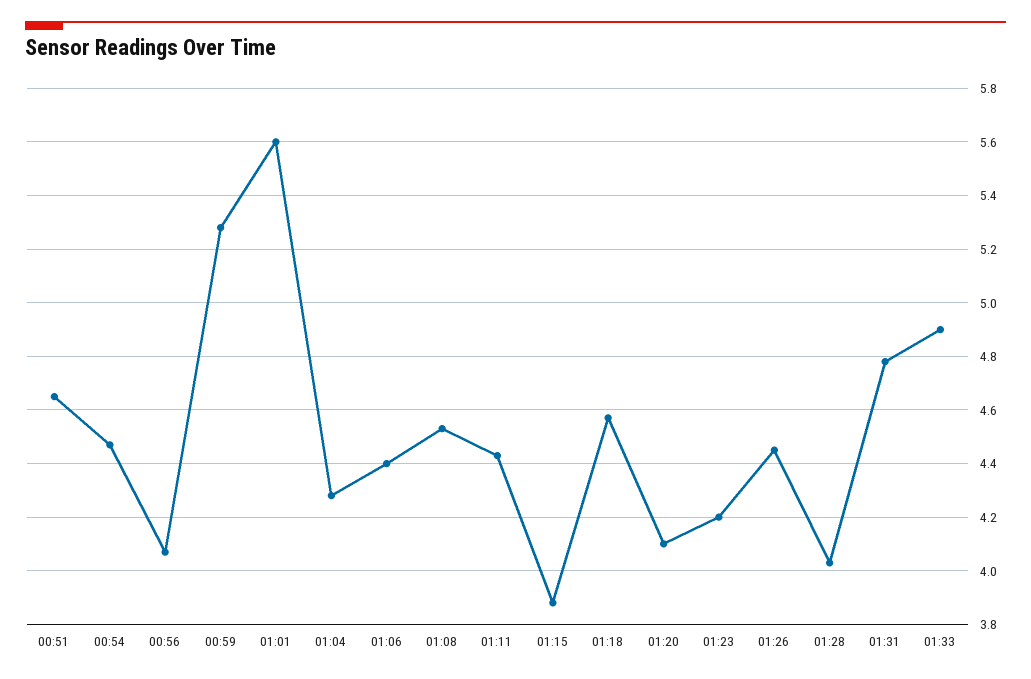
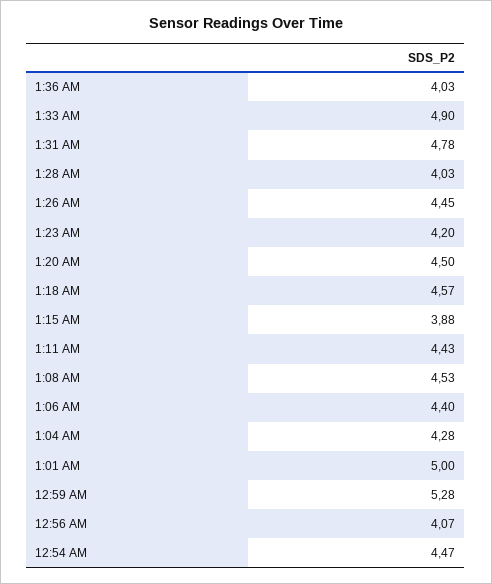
00:51: 4.65 -> none
01:01: 5.6 -> 5
01:20: 4.1 -> 4.5
1:36 AM: none -> 4.03

